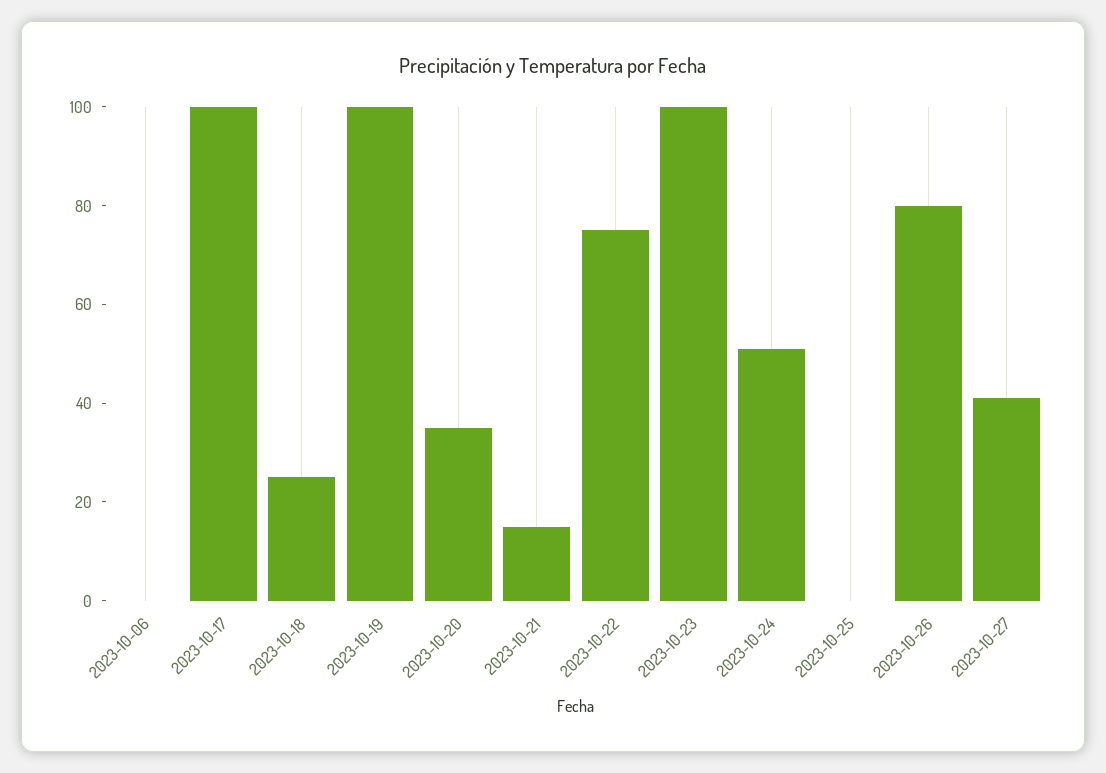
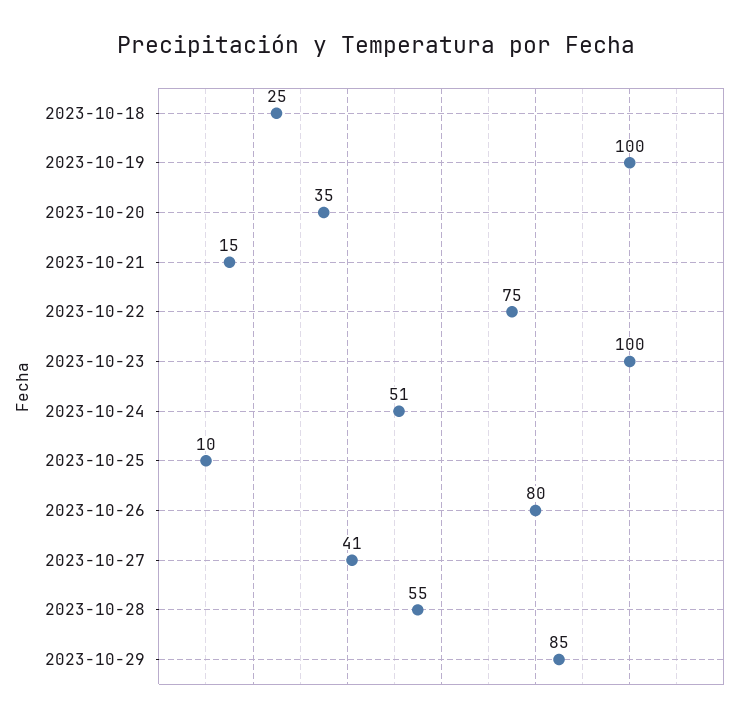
2023-10-06: 0 -> none
2023-10-17: 100 -> none
2023-10-25: 0 -> 10
2023-10-28: none -> 55
2023-10-29: none -> 85

